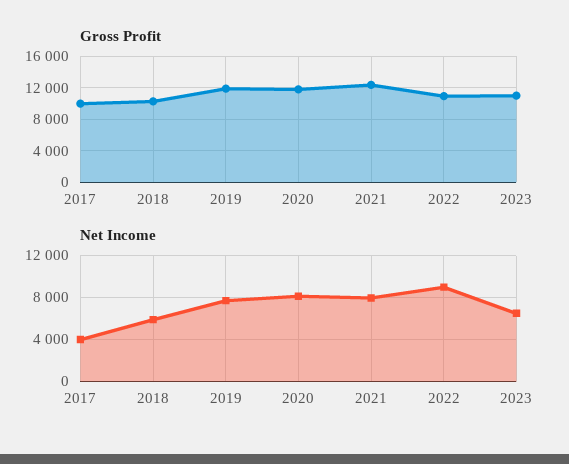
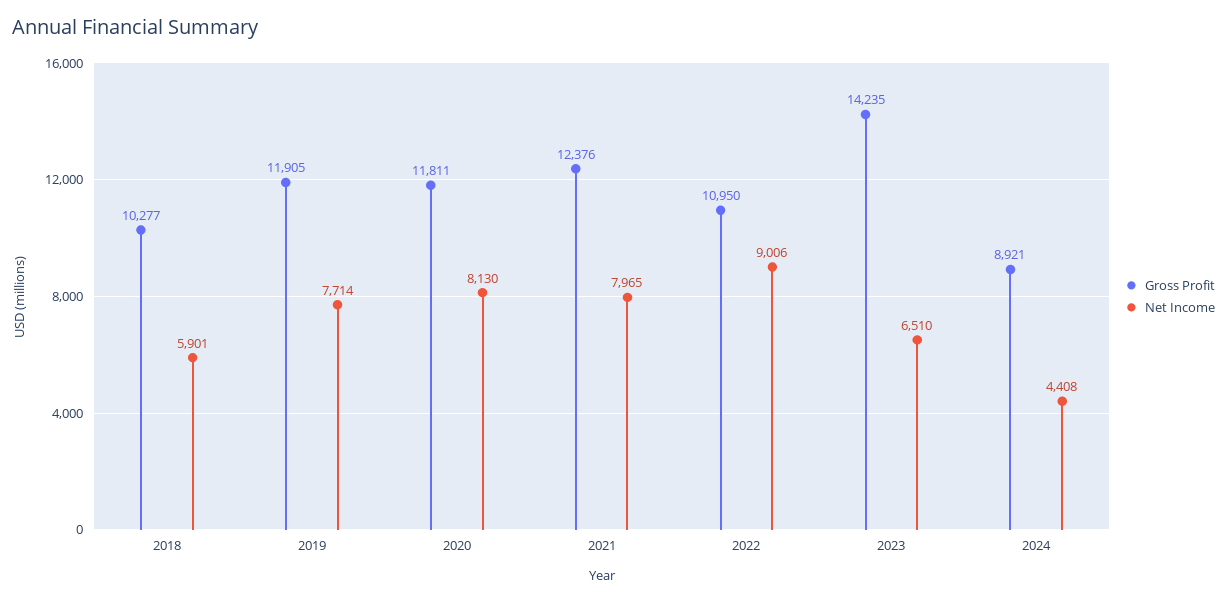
Gross Profit, 2017: 10000 -> none
Gross Profit, 2023: 11000 -> 14235
Net Income, 2017: 4000 -> none
Gross Profit, 2024: none -> 8921
Net Income, 2024: none -> 4408

